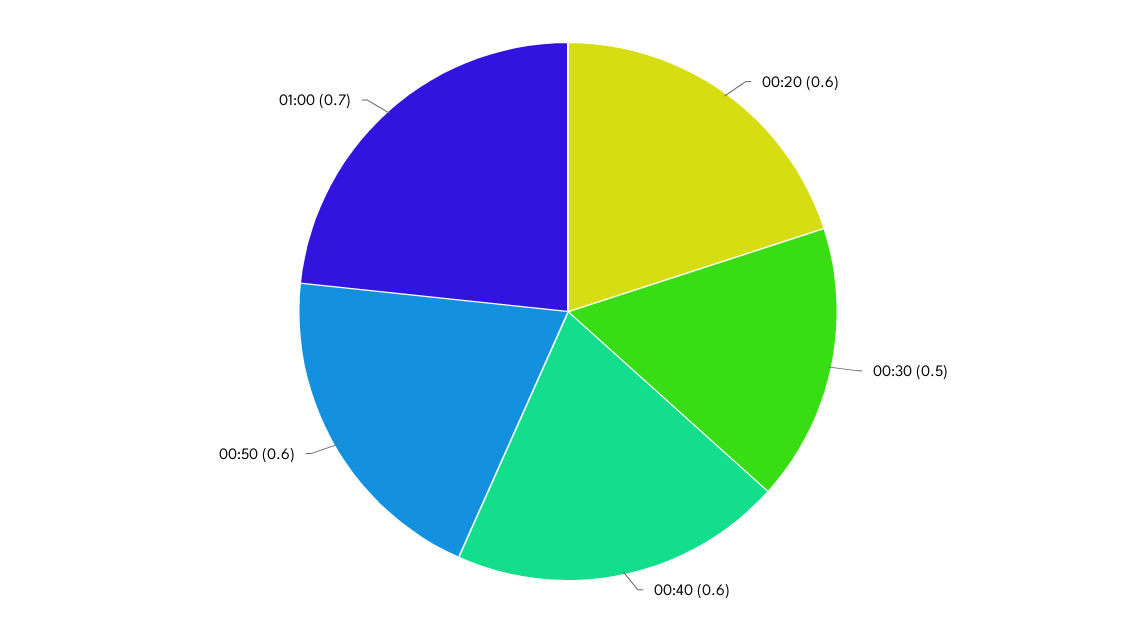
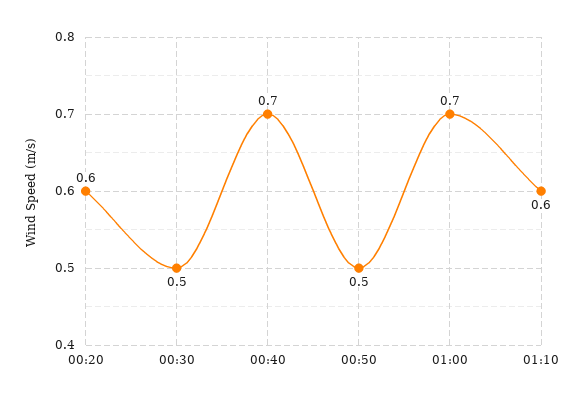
00:40: 0.6 -> 0.7
00:50: 0.6 -> 0.5
01:10: none -> 0.6

